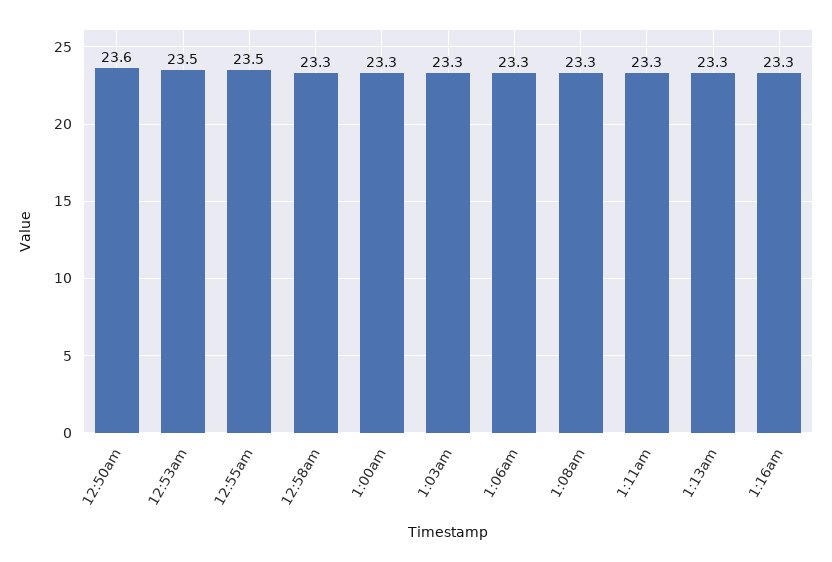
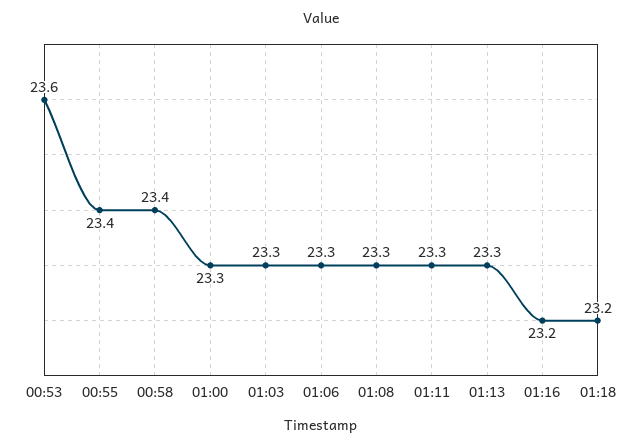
12:50am: 23.6 -> none
12:53am: 23.5 -> 23.6
12:55am: 23.5 -> 23.4
12:58am: 23.3 -> 23.4
1:16am: 23.3 -> 23.2
01:18: none -> 23.2

